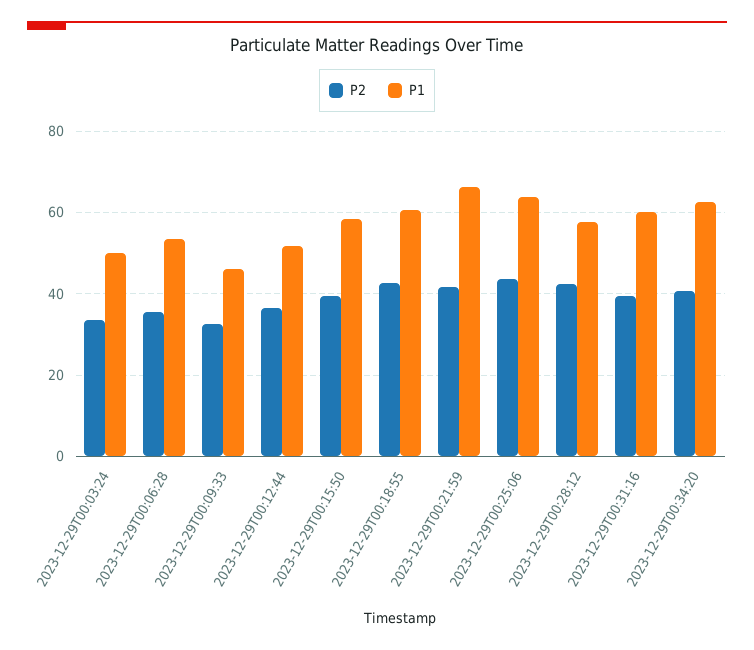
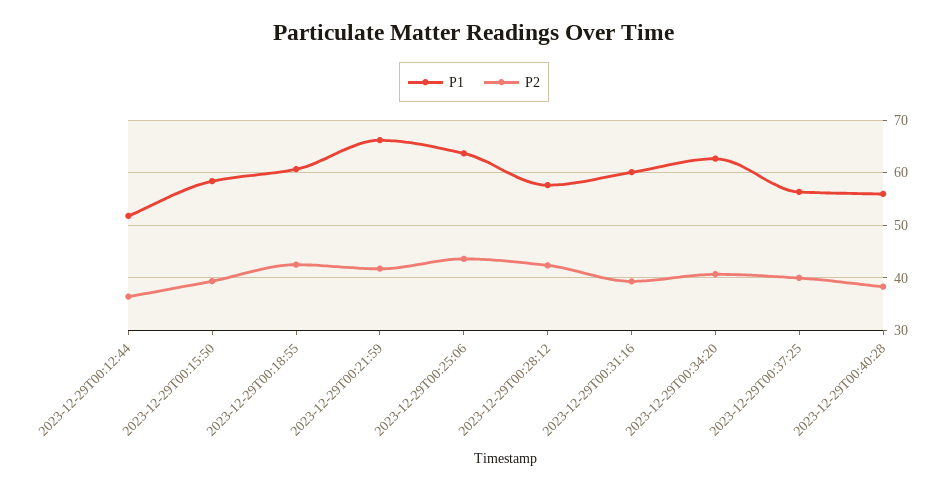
P2, 2023-12-29T00:03:24: 34 -> none
P1, 2023-12-29T00:03:24: 50 -> none
P2, 2023-12-29T00:06:28: 36 -> none
P1, 2023-12-29T00:06:28: 54 -> none
P2, 2023-12-29T00:09:33: 32 -> none
P1, 2023-12-29T00:09:33: 46 -> none
P1, 2023-12-29T00:37:25: none -> 56
P2, 2023-12-29T00:37:25: none -> 40
P1, 2023-12-29T00:40:28: none -> 56
P2, 2023-12-29T00:40:28: none -> 38

